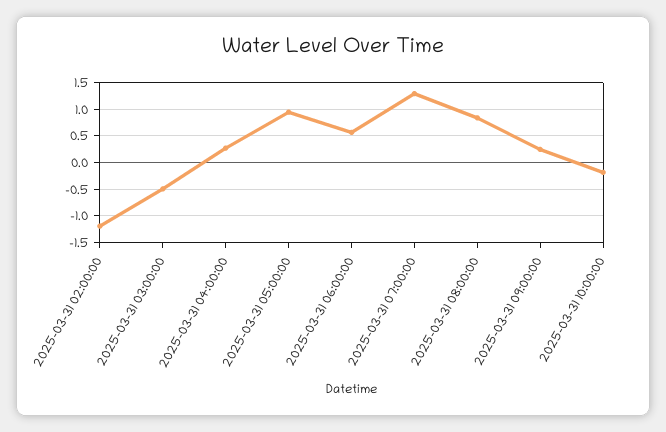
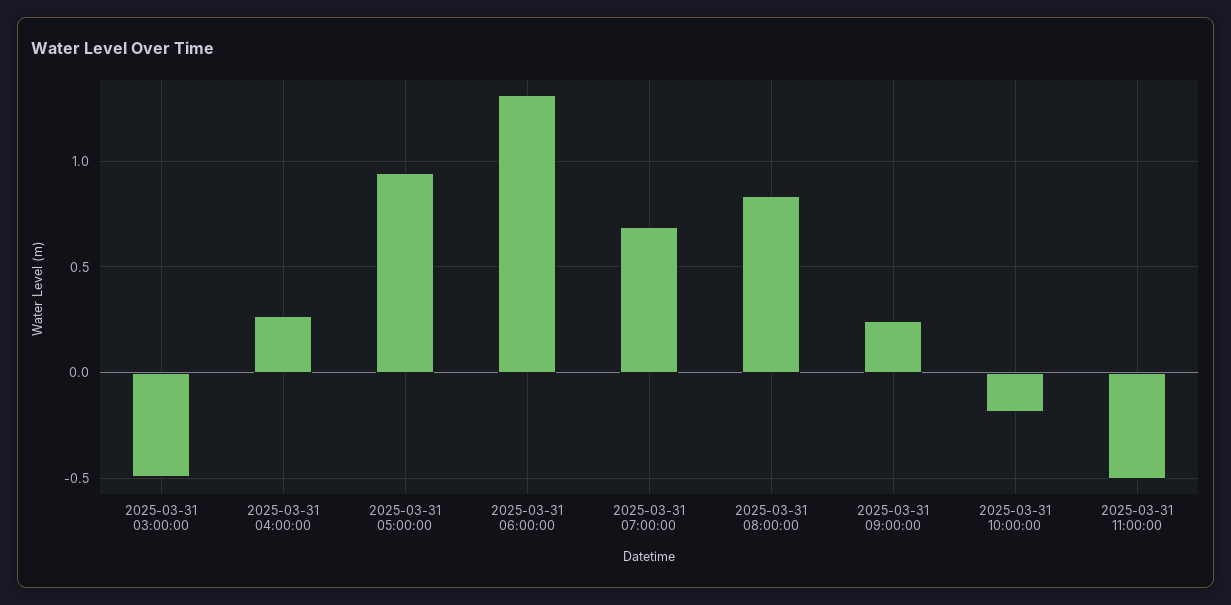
2025-03-31 02:00:00: -1.25 -> none
2025-03-31 06:00:00: 0.5 -> 1.3
2025-03-31 07:00:00: 1.25 -> 0.7
2025-03-31 11:00:00: none -> -0.5

